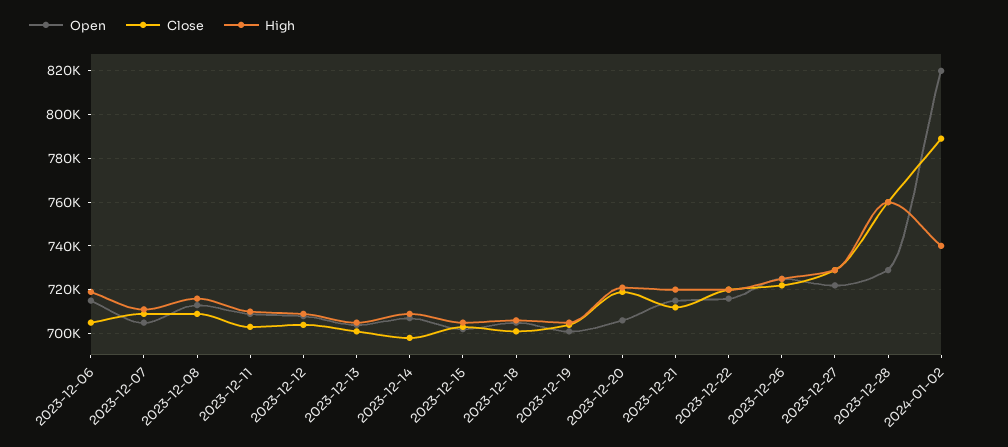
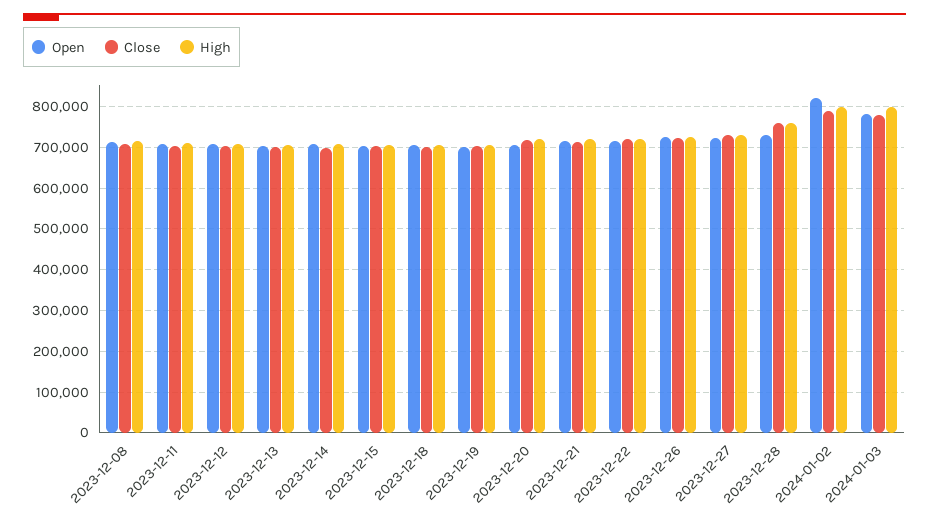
Open, 2023-12-06: 715000 -> none
Close, 2023-12-06: 705000 -> none
High, 2023-12-06: 720000 -> none
Open, 2023-12-07: 705000 -> none
Close, 2023-12-07: 710000 -> none
High, 2023-12-07: 710000 -> none
High, 2024-01-02: 740000 -> 800000
Open, 2024-01-03: none -> 780000
Close, 2024-01-03: none -> 780000
High, 2024-01-03: none -> 800000

